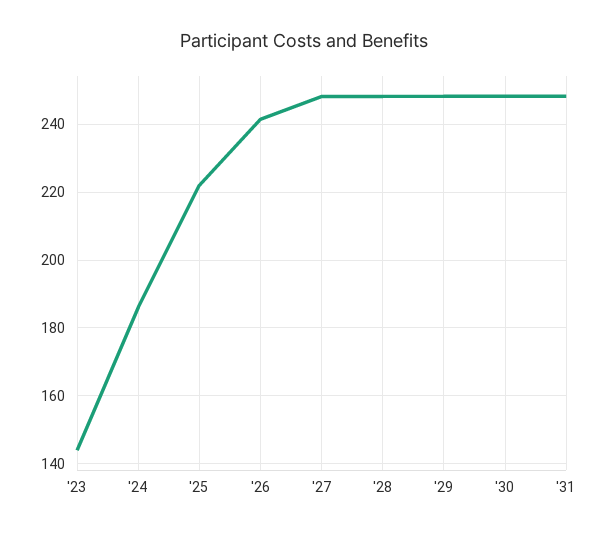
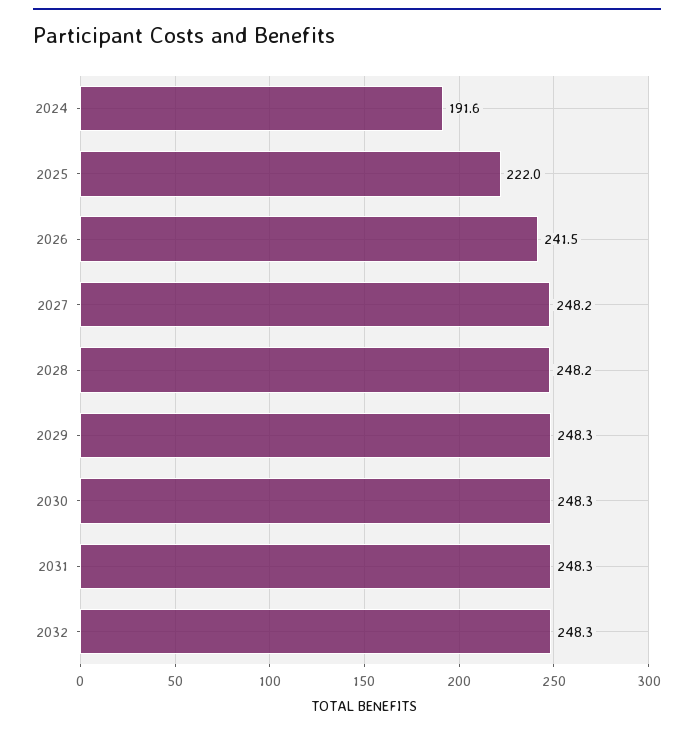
'23: 144 -> none
'24: 186 -> 191.6
2032: none -> 248.3

